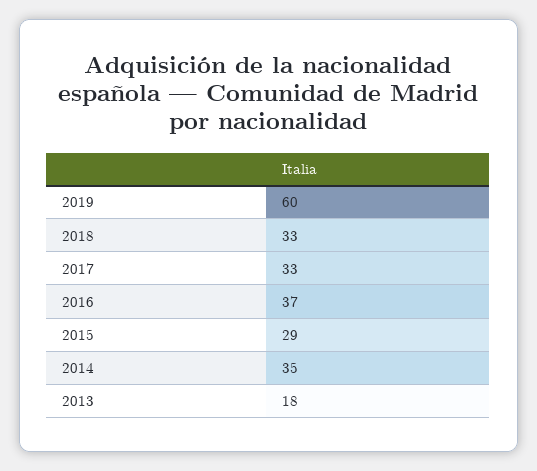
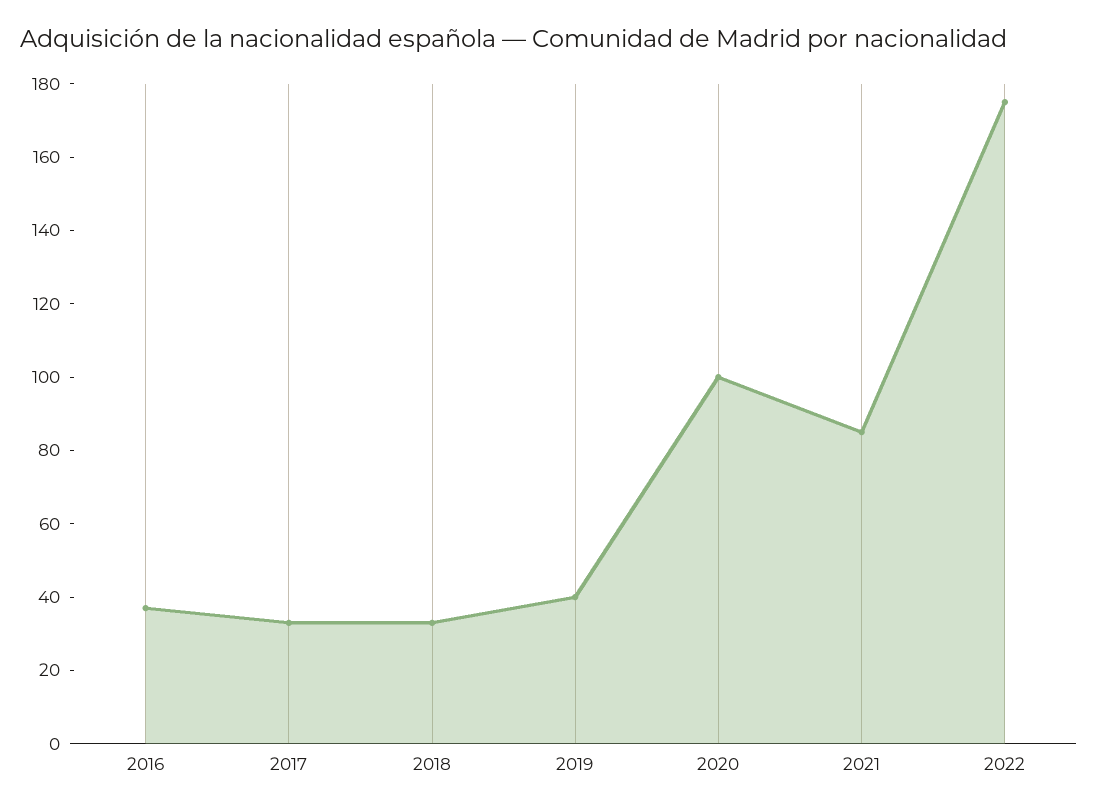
2019: 60 -> 40
2015: 29 -> none
2014: 35 -> none
2013: 18 -> none
2020: none -> 100
2021: none -> 85
2022: none -> 175

